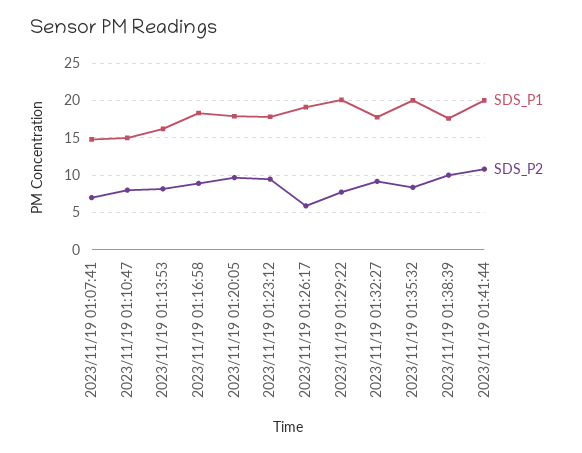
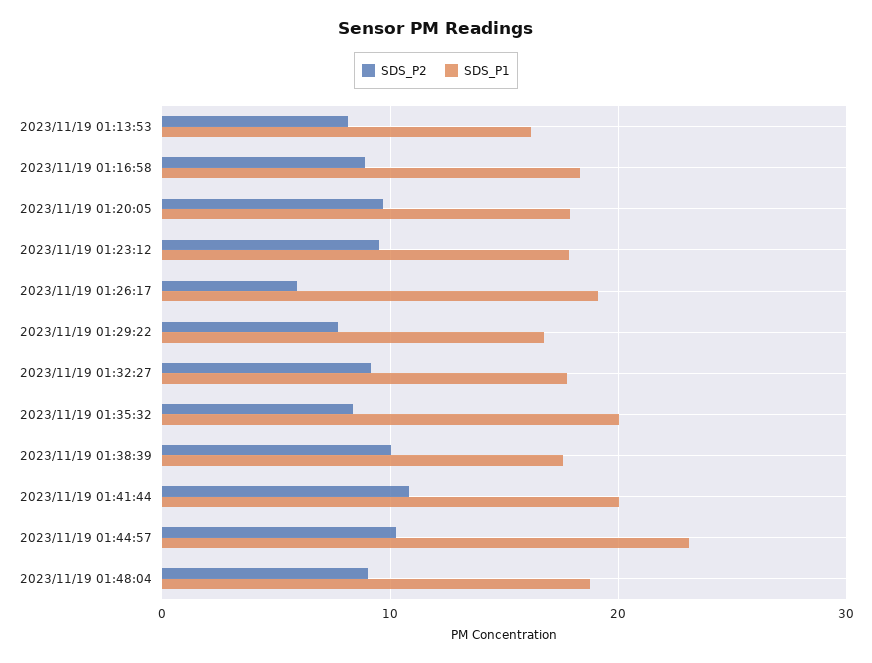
SDS_P1, 2023/11/19 01:07:41: 15 -> none
SDS_P2, 2023/11/19 01:07:41: 7 -> none
SDS_P1, 2023/11/19 01:10:47: 15 -> none
SDS_P2, 2023/11/19 01:10:47: 8 -> none
SDS_P1, 2023/11/19 01:29:22: 20 -> 17
SDS_P2, 2023/11/19 01:44:57: none -> 10
SDS_P1, 2023/11/19 01:44:57: none -> 23
SDS_P2, 2023/11/19 01:48:04: none -> 9
SDS_P1, 2023/11/19 01:48:04: none -> 19

